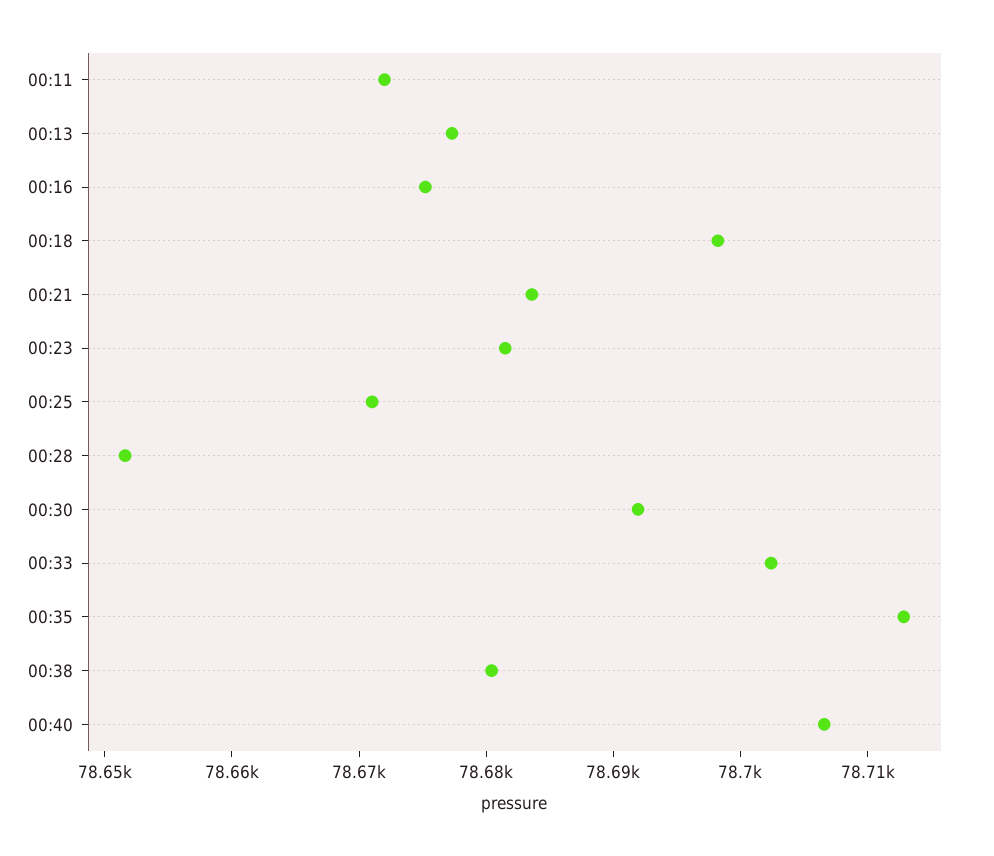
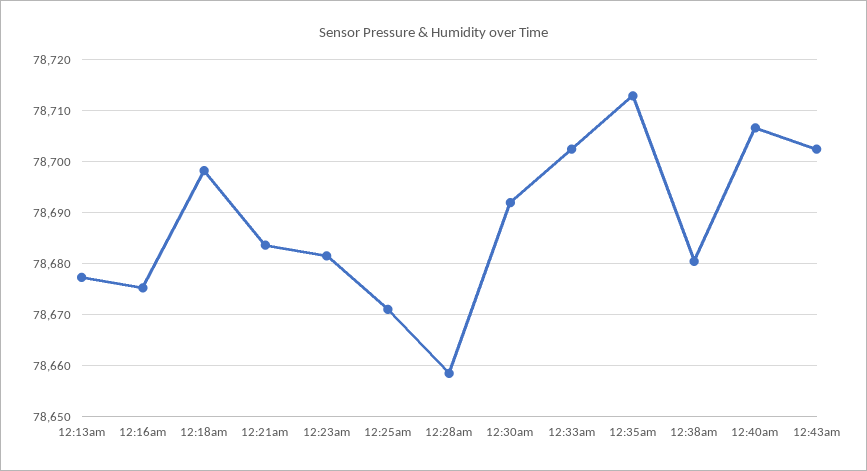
00:11: 78672 -> none
00:28: 78652 -> 78658
12:43am: none -> 78702

